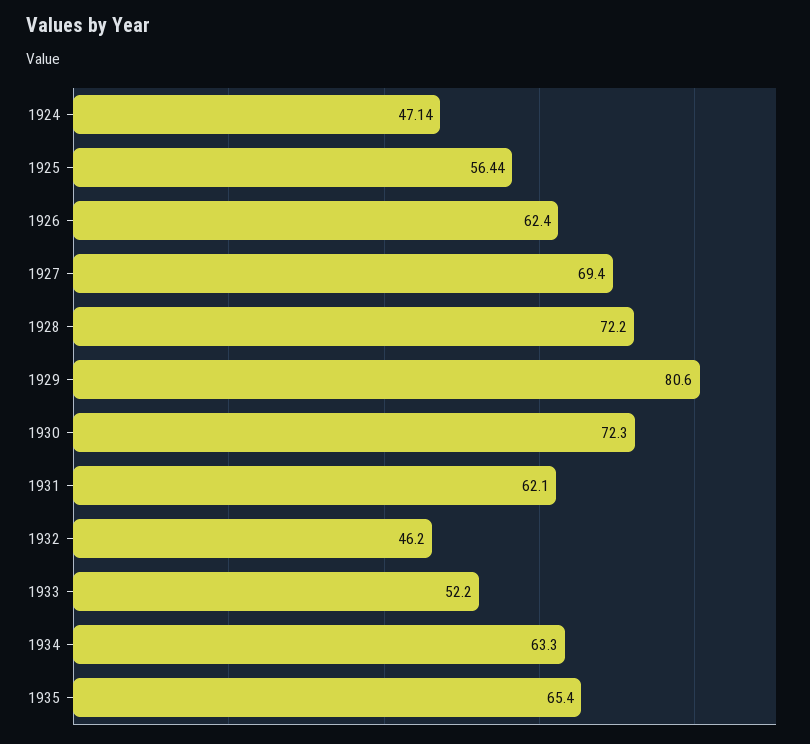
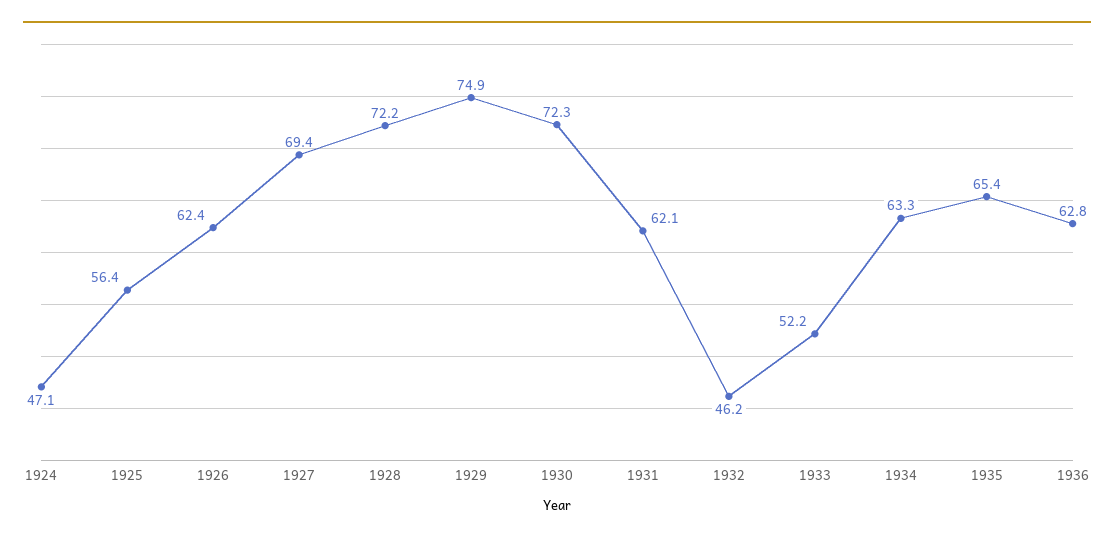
1929: 80.6 -> 74.9
1936: none -> 62.8

